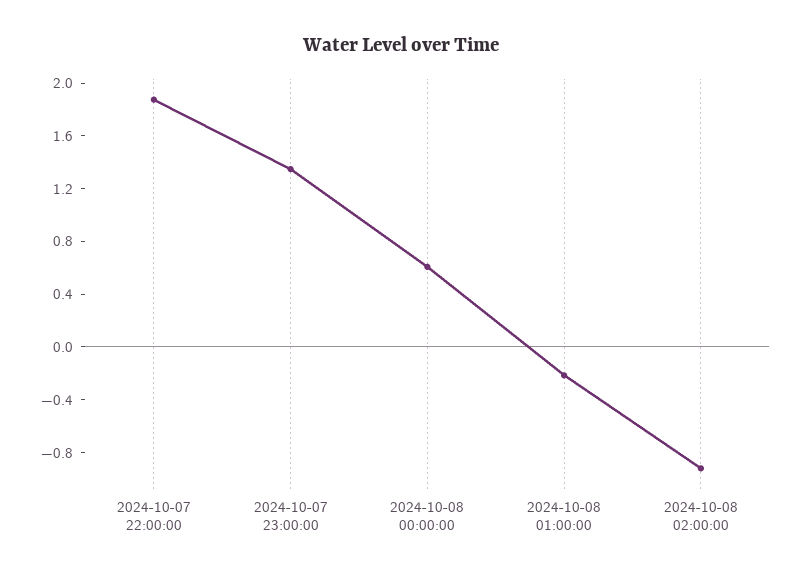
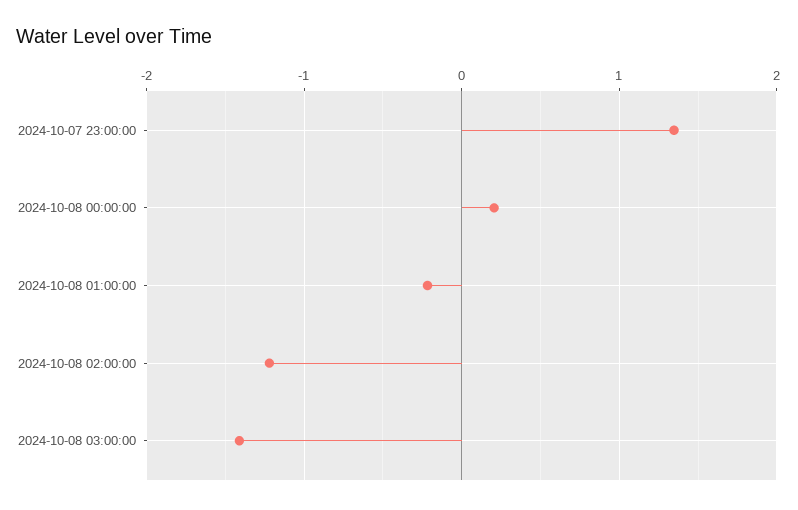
2024-10-07 22:00:00: 1.9 -> none
2024-10-08 00:00:00: 0.6 -> 0.2
2024-10-08 02:00:00: -0.9 -> -1.2
2024-10-08 03:00:00: none -> -1.4

